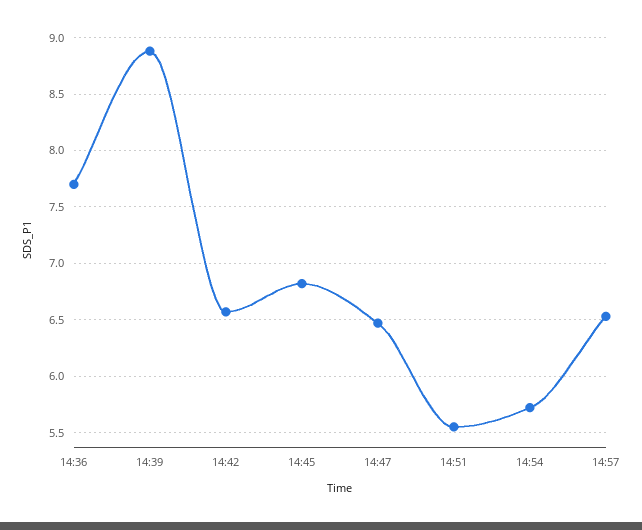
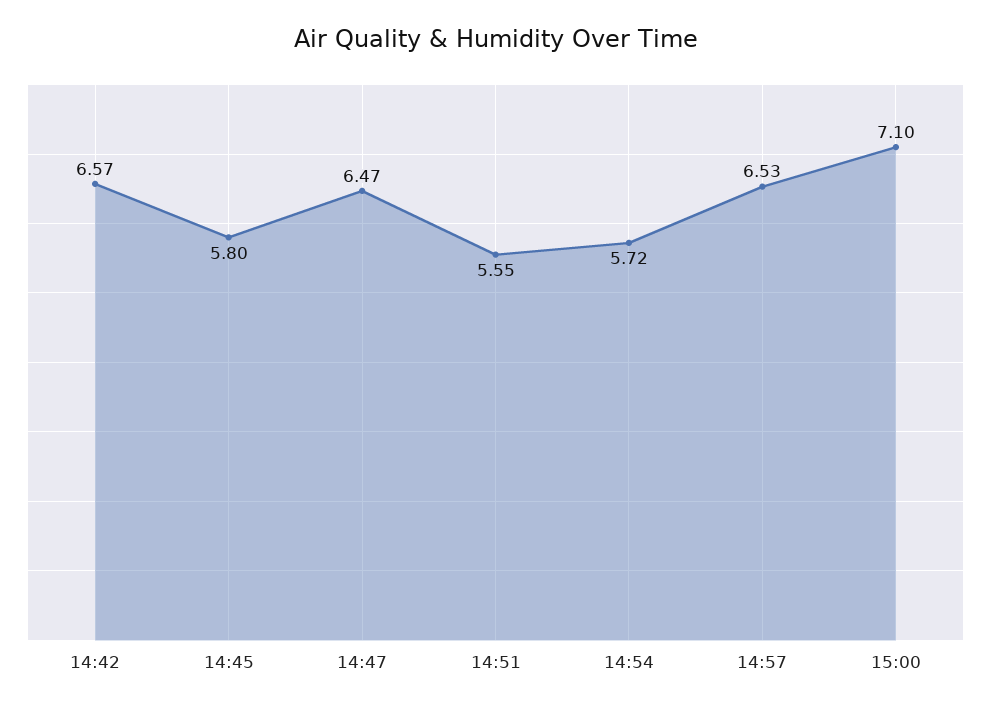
14:36: 7.7 -> none
14:39: 8.9 -> none
14:45: 6.8 -> 5.8
15:00: none -> 7.1

